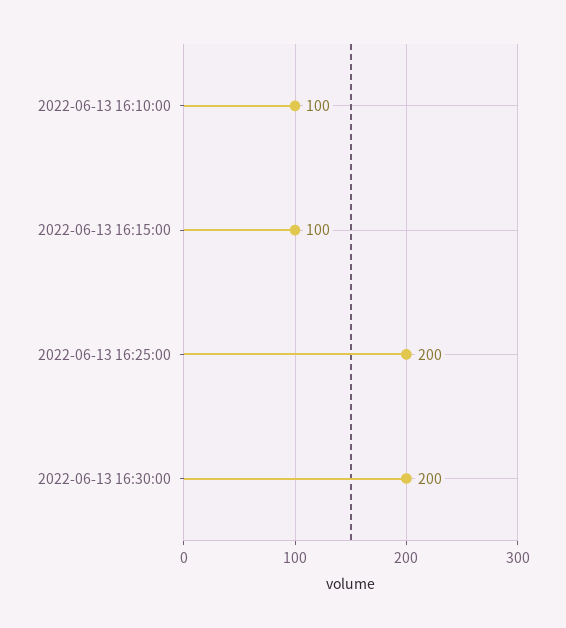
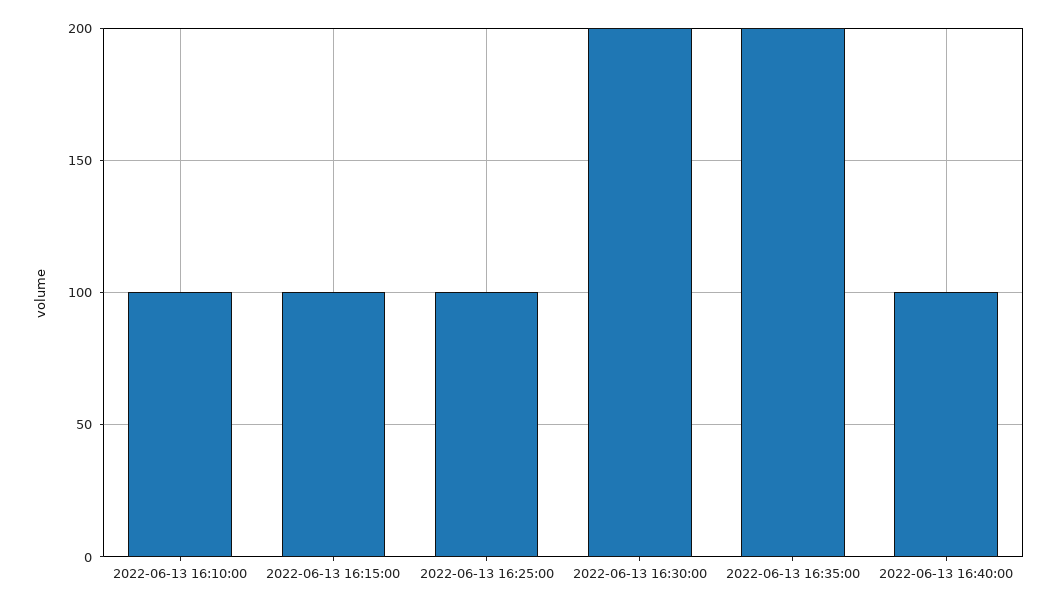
2022-06-13 16:25:00: 200 -> 100
2022-06-13 16:35:00: none -> 200
2022-06-13 16:40:00: none -> 100

